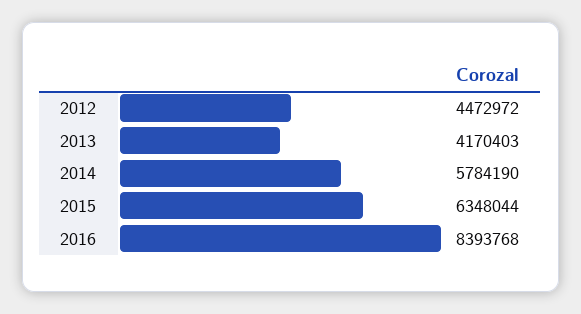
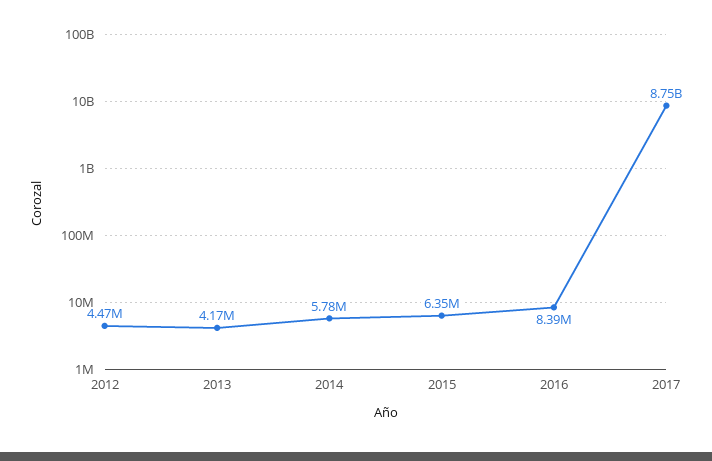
2017: none -> 8750000000

